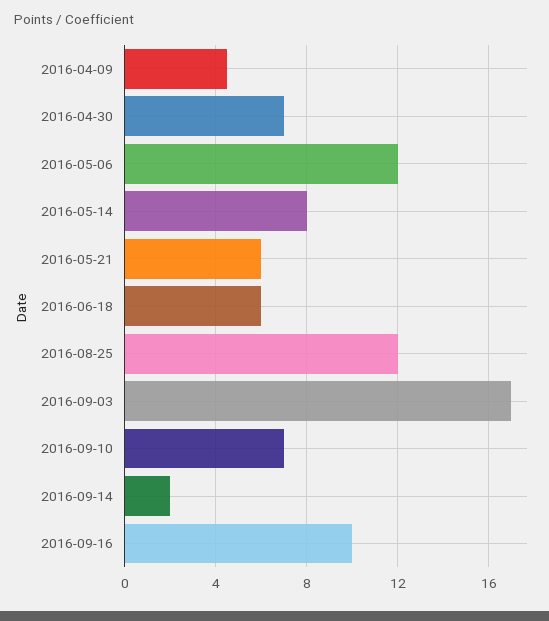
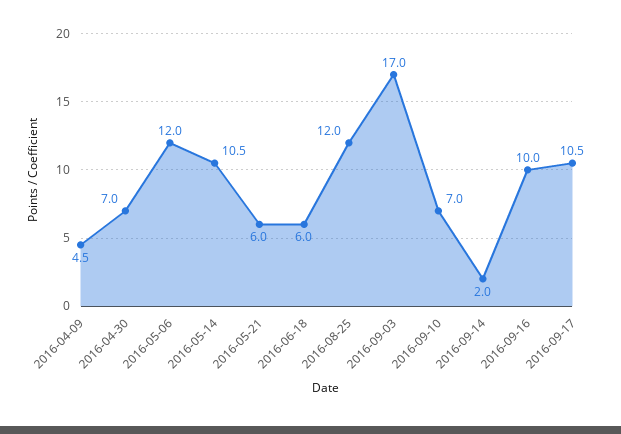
2016-05-14: 8 -> 10.5
2016-09-17: none -> 10.5

